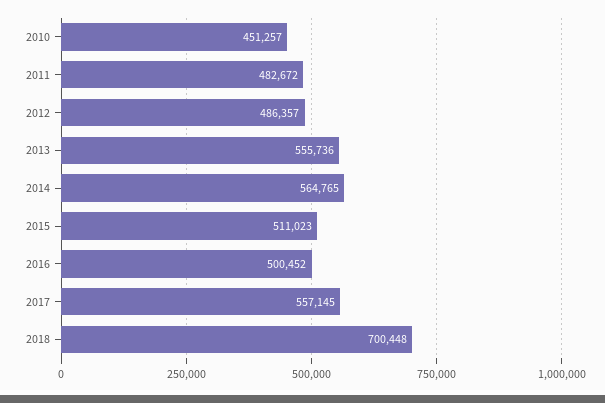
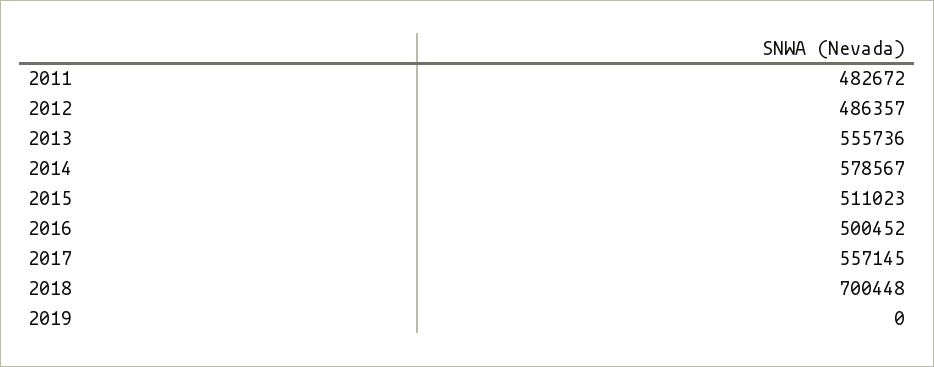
2010: 451257 -> none
2014: 564765 -> 578567
2019: none -> 0

